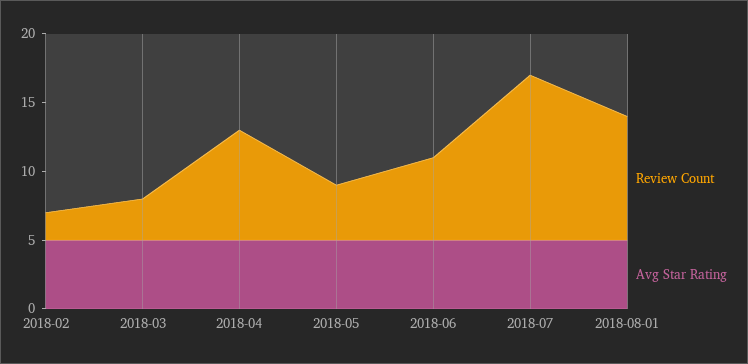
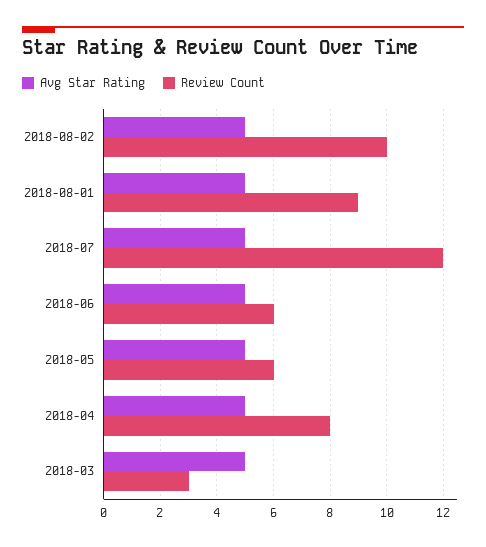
Review Count, 2018-02: 2 -> none
Avg Star Rating, 2018-02: 5 -> none
Review Count, 2018-05: 4 -> 6
Avg Star Rating, 2018-08-02: none -> 5
Review Count, 2018-08-02: none -> 10

